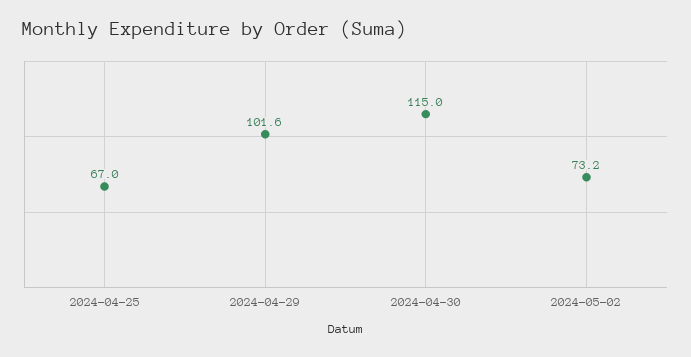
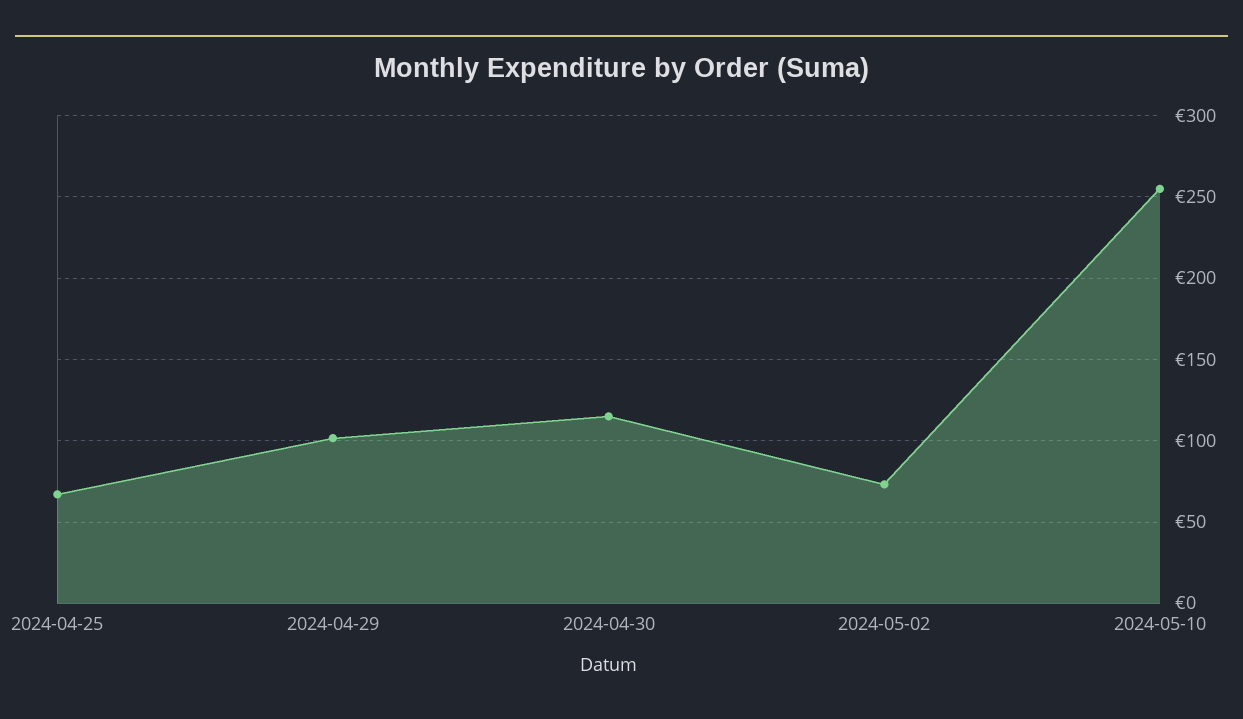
2024-05-10: none -> 255

